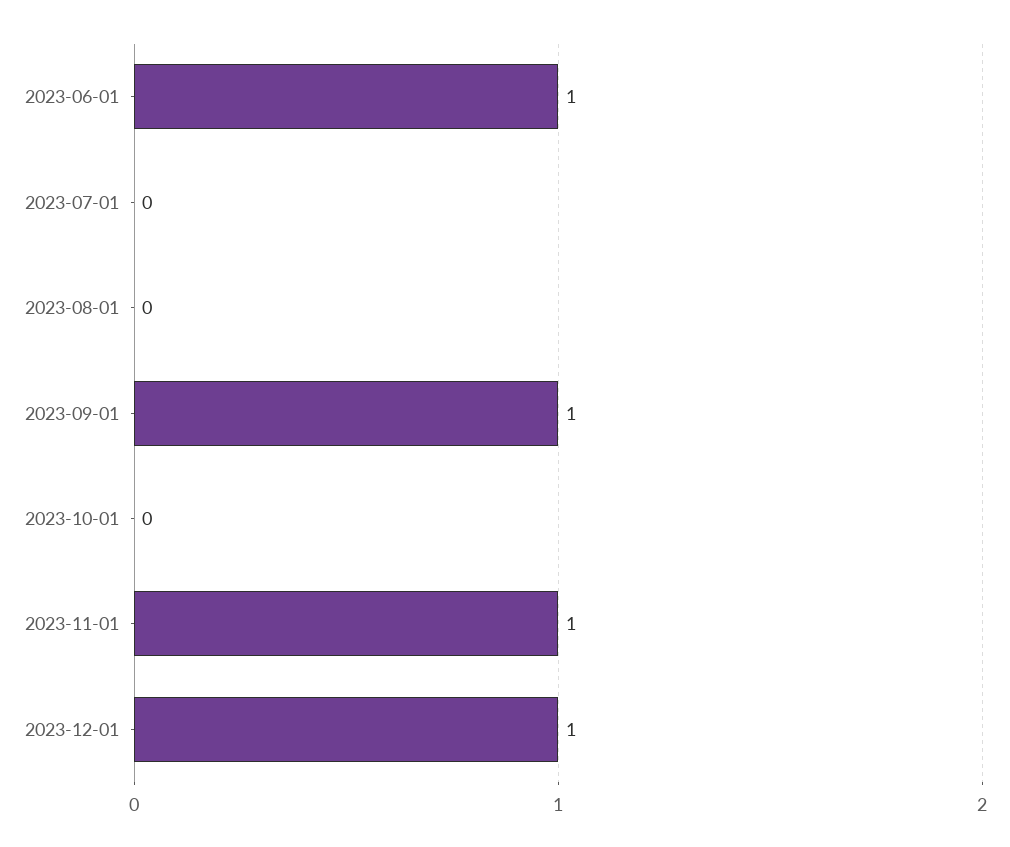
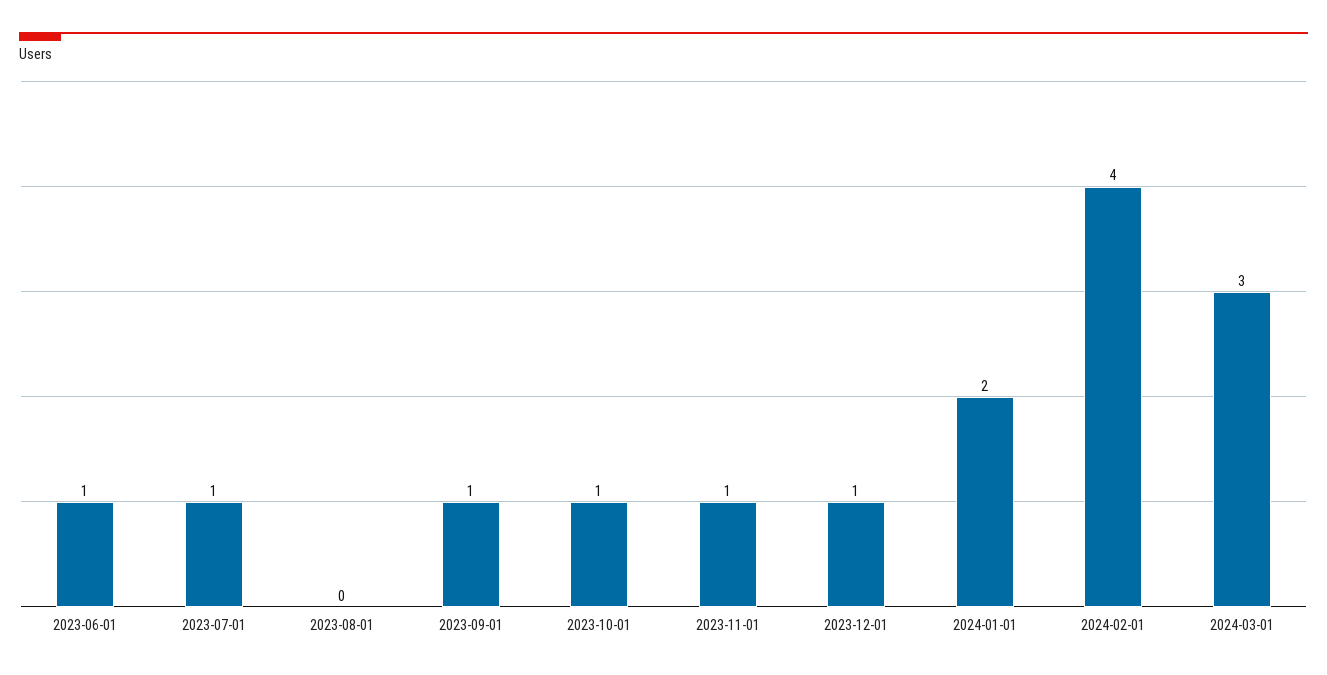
2023-07-01: 0 -> 1
2023-10-01: 0 -> 1
2024-01-01: none -> 2
2024-02-01: none -> 4
2024-03-01: none -> 3

